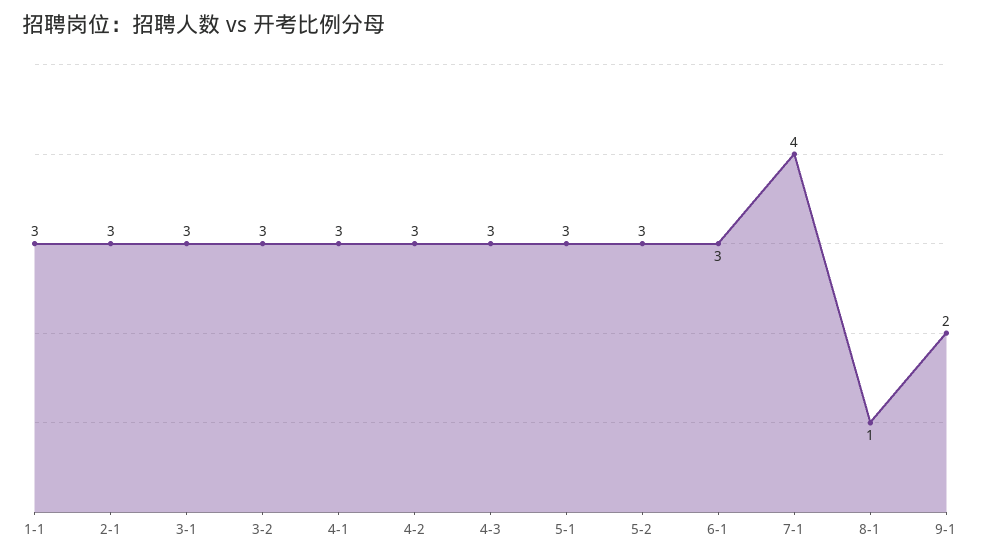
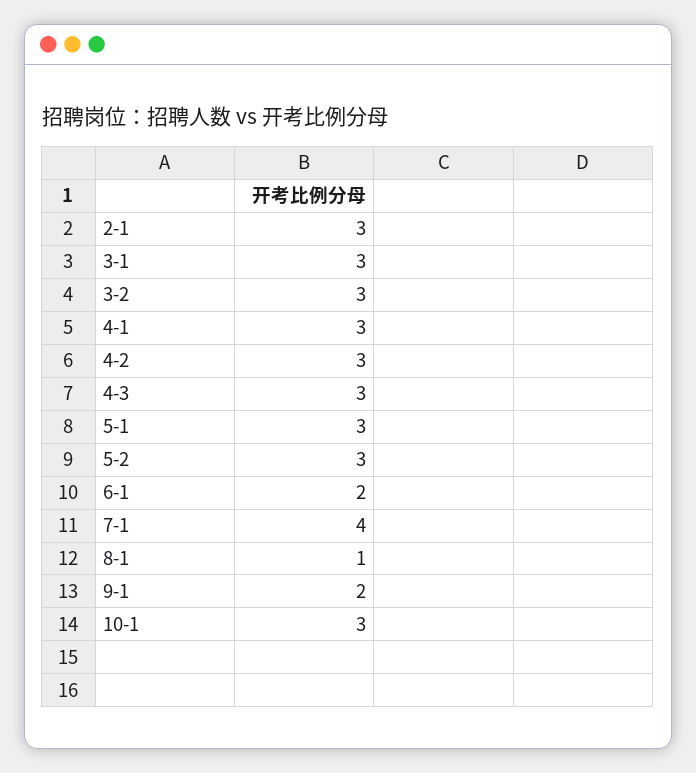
1-1: 3 -> none
6-1: 3 -> 2
10-1: none -> 3

